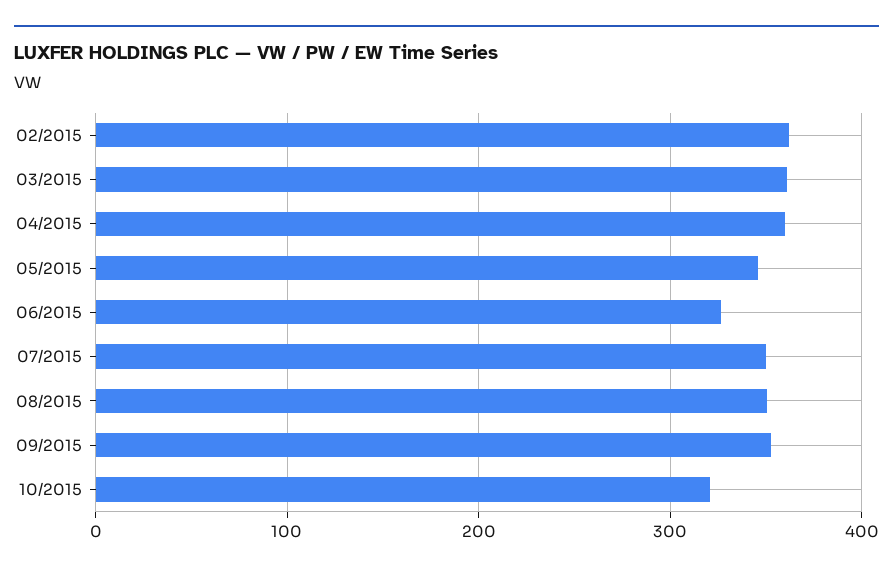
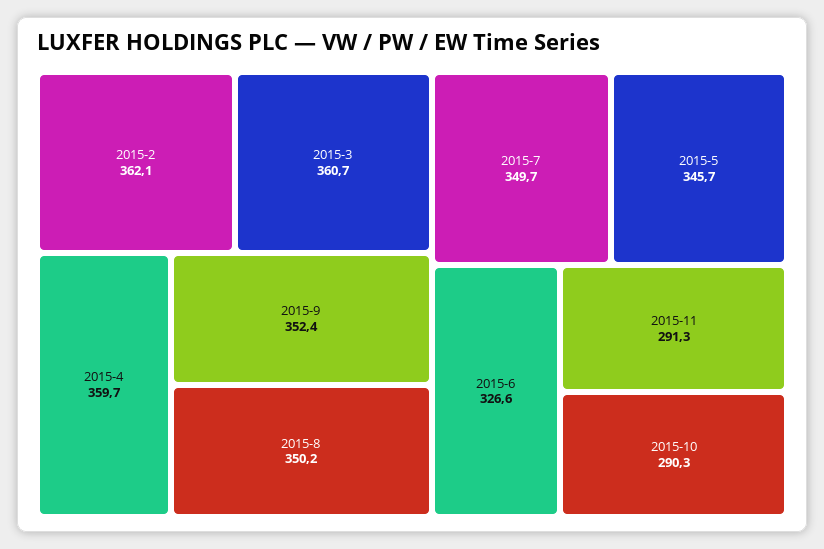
10/2015: 320 -> 290.3
2015-11: none -> 291.3

